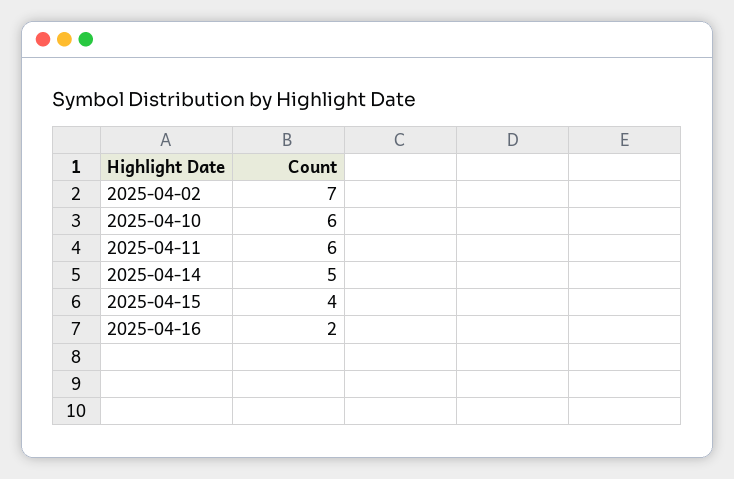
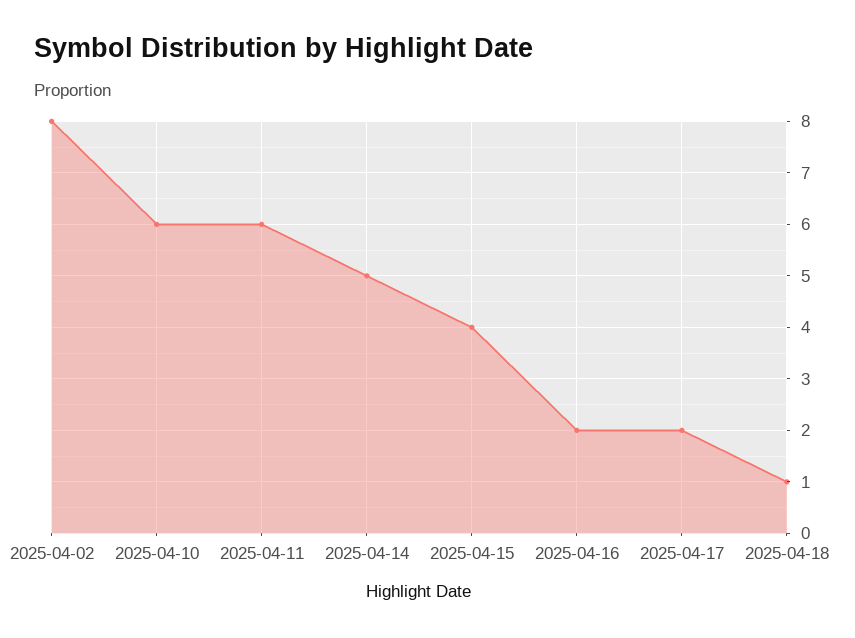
2025-04-02: 7 -> 8
2025-04-17: none -> 2
2025-04-18: none -> 1

